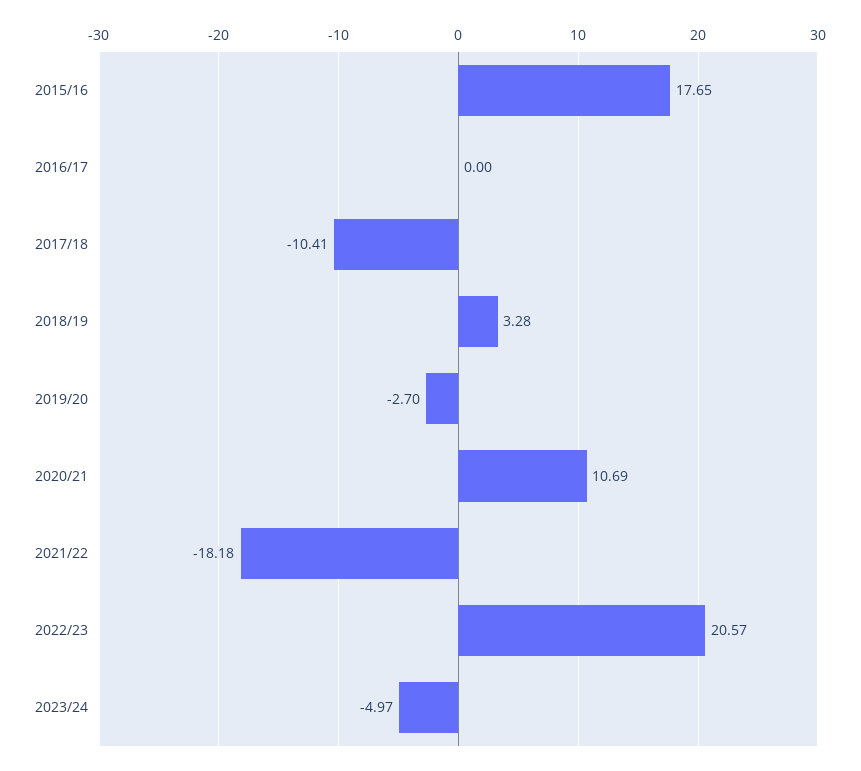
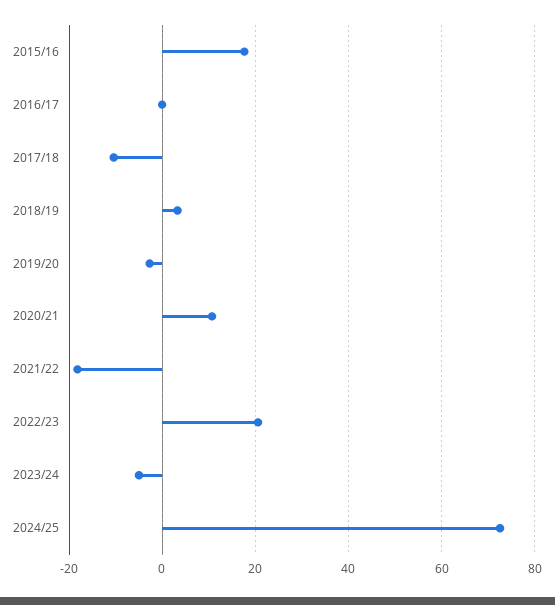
2024/25: none -> 72

